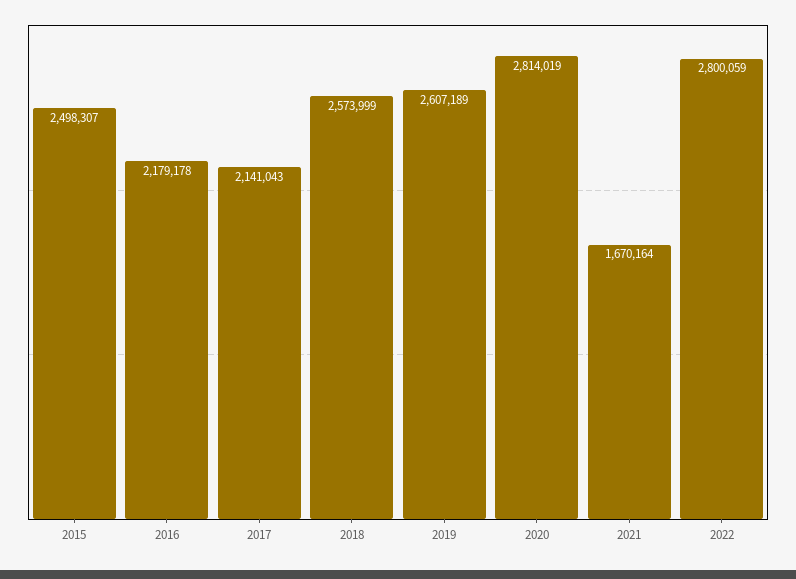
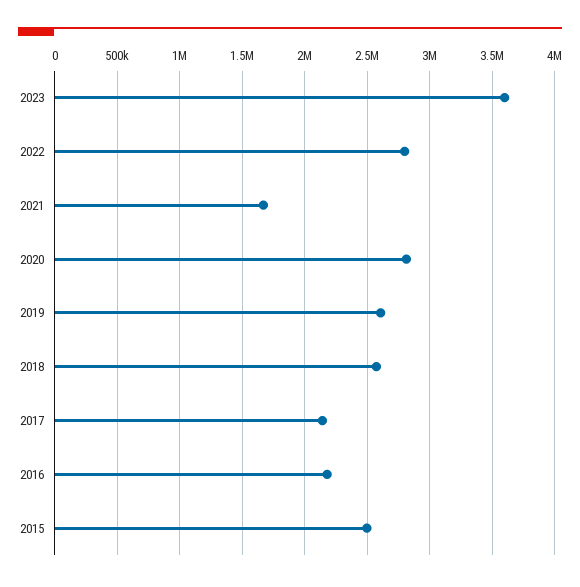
2023: none -> 3600000

